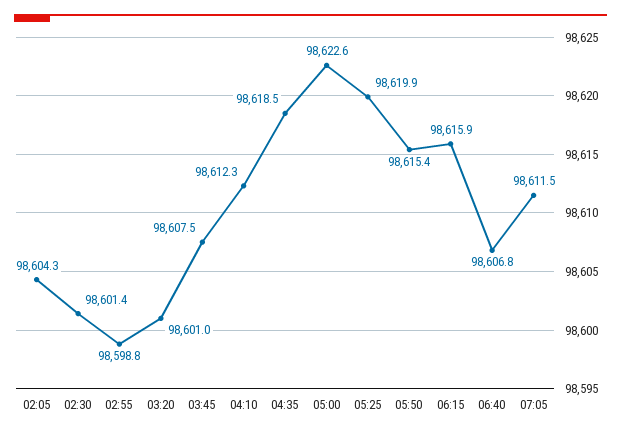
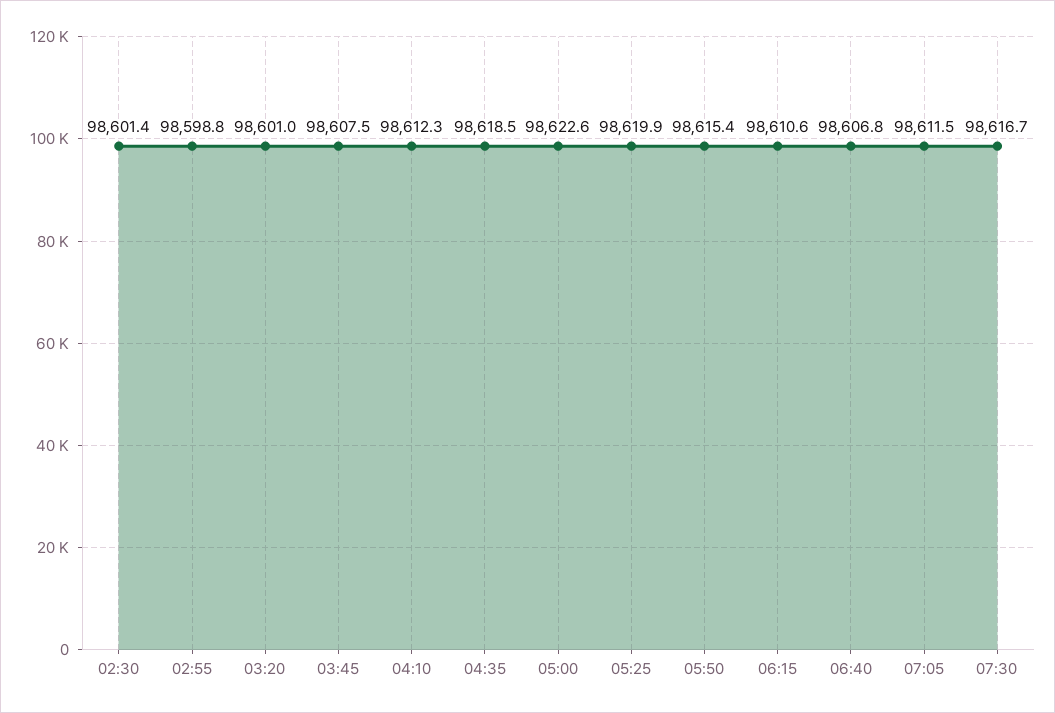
02:05: 98604.3 -> none
06:15: 98615.9 -> 98610.6
07:30: none -> 98616.7

